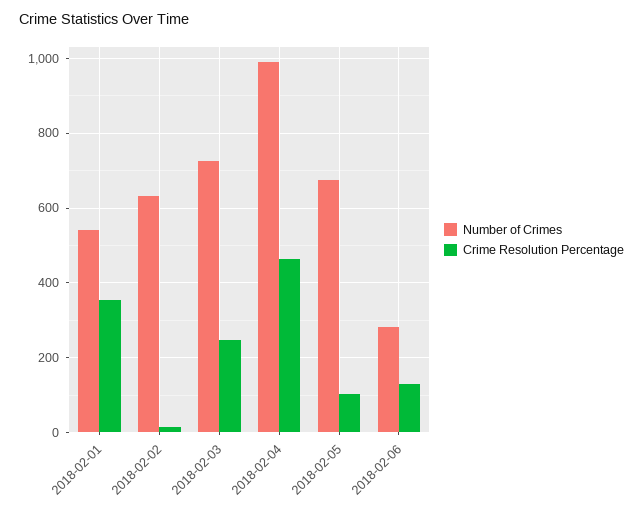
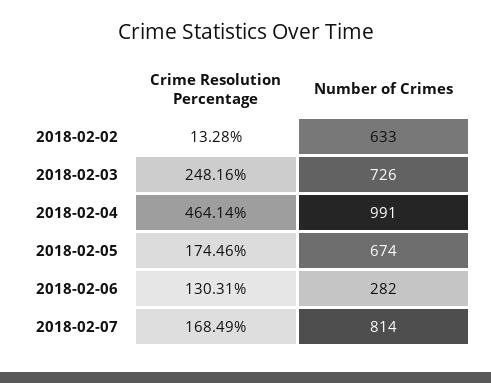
Number of Crimes, 2018-02-01: 540 -> none
Crime Resolution Percentage, 2018-02-01: 360 -> none
Crime Resolution Percentage, 2018-02-05: 100 -> 174.46
Crime Resolution Percentage, 2018-02-07: none -> 168.49
Number of Crimes, 2018-02-07: none -> 814

